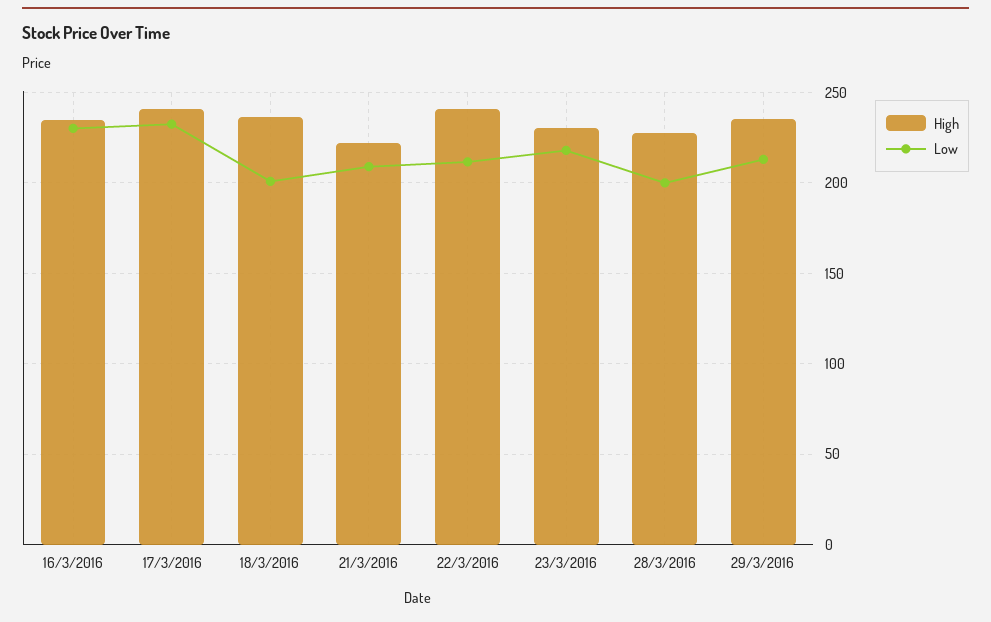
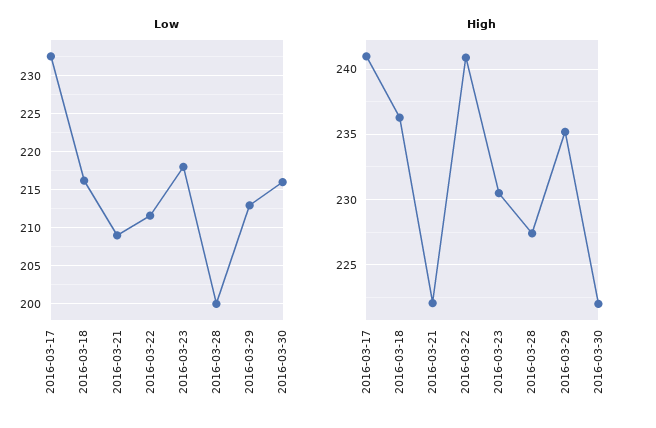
High, 16/3/2016: 235 -> none
Low, 16/3/2016: 230 -> none
Low, 18/3/2016: 200 -> 216
Low, 2016-03-30: none -> 216
High, 2016-03-30: none -> 222

